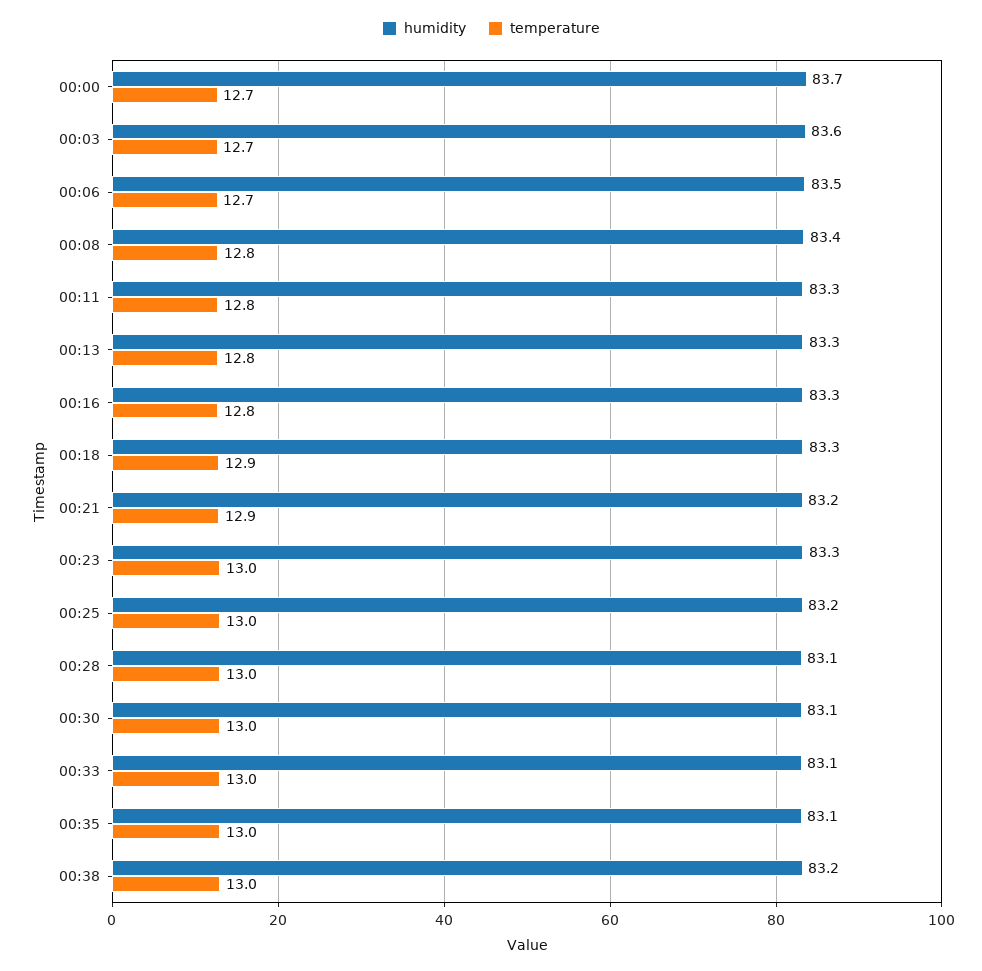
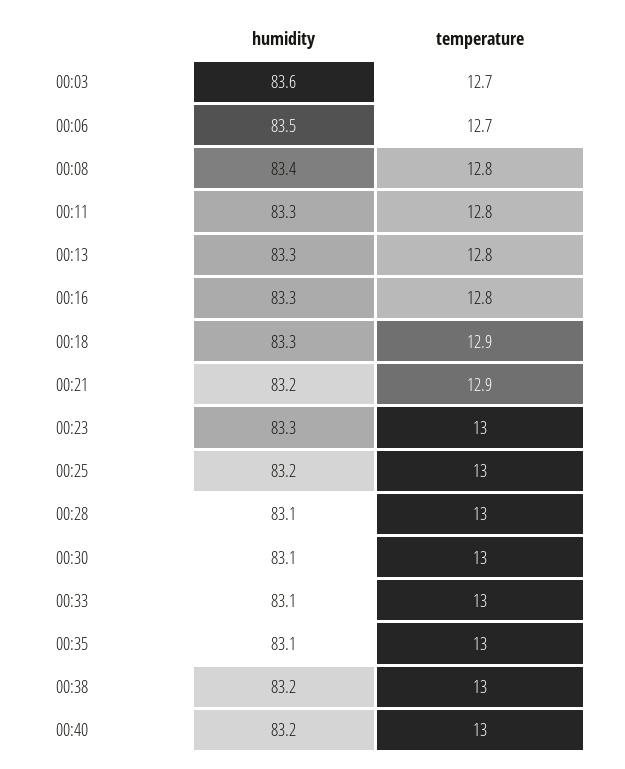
humidity, 00:00: 83.7 -> none
temperature, 00:00: 12.7 -> none
humidity, 00:40: none -> 83.2
temperature, 00:40: none -> 13

